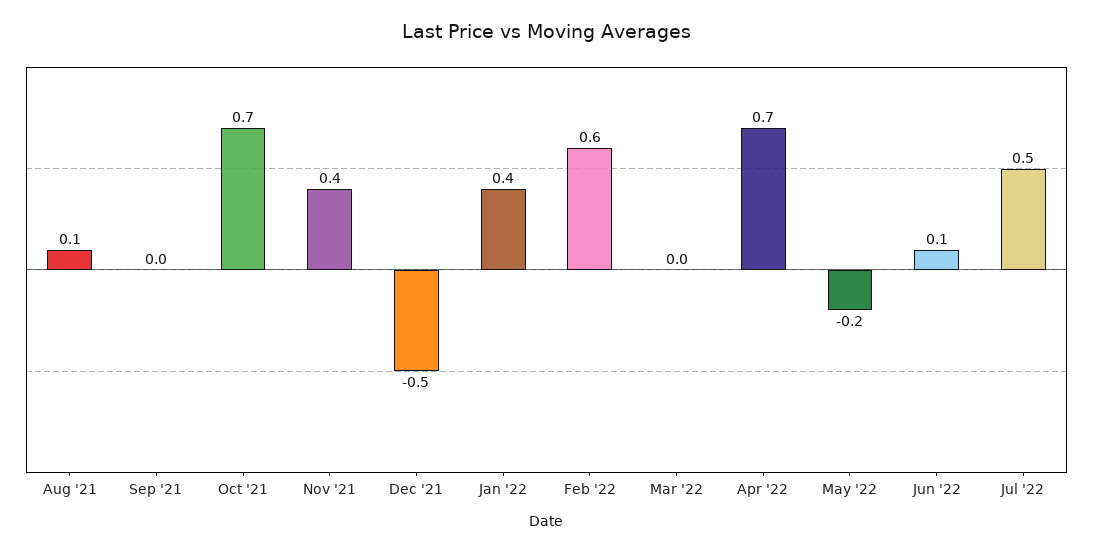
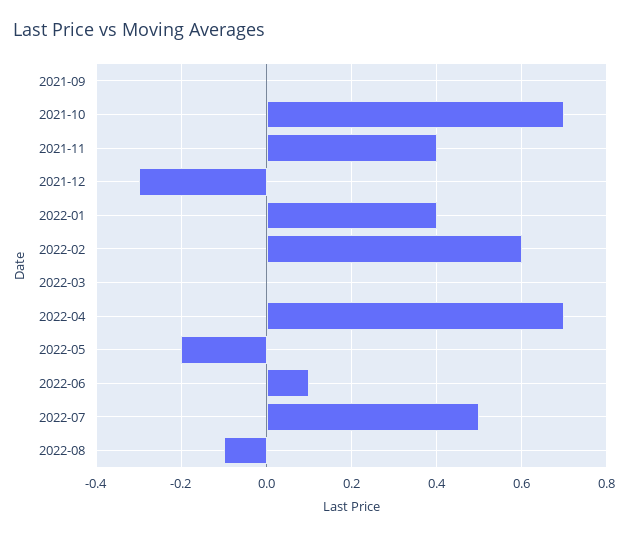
Aug '21: 0.1 -> none
Dec '21: -0.5 -> -0.3
2022-08: none -> -0.1

